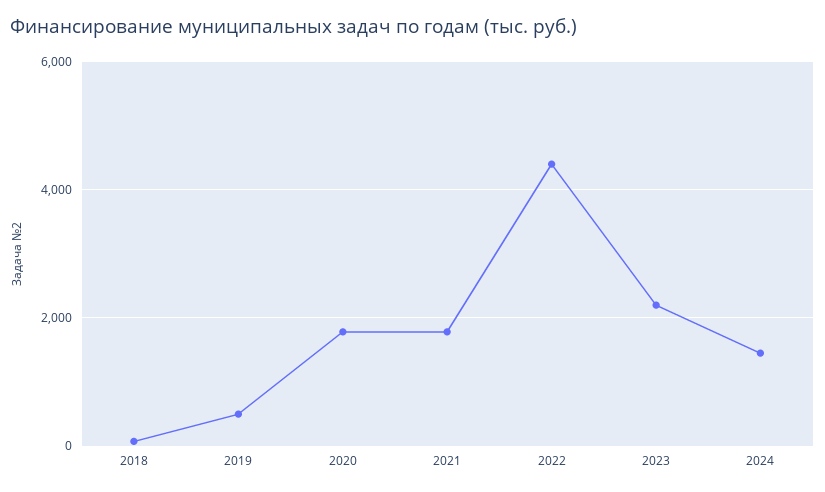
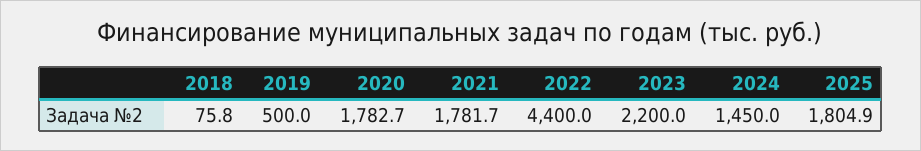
2025: none -> 1804.9

